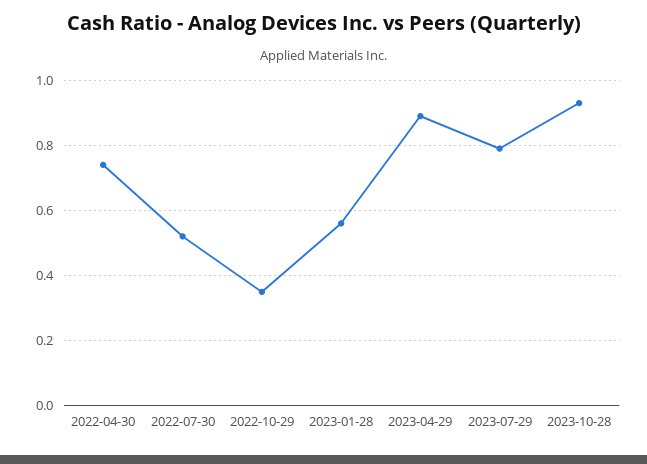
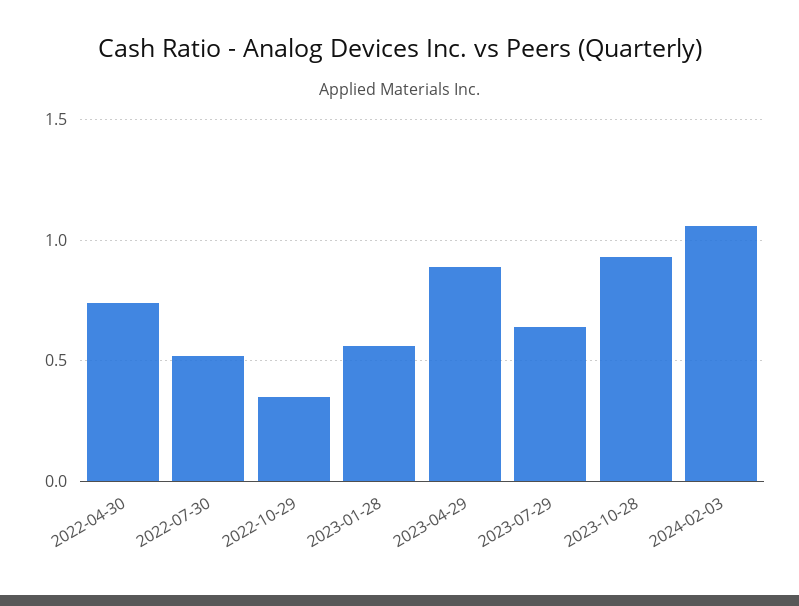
2023-07-29: 0.8 -> 0.65
2024-02-03: none -> 1.05

